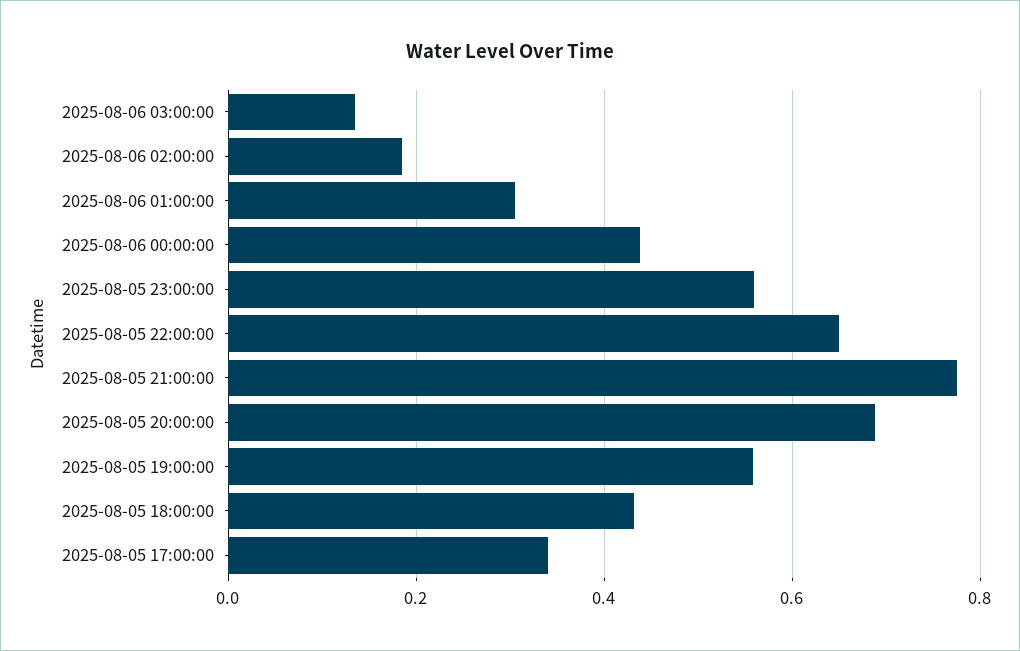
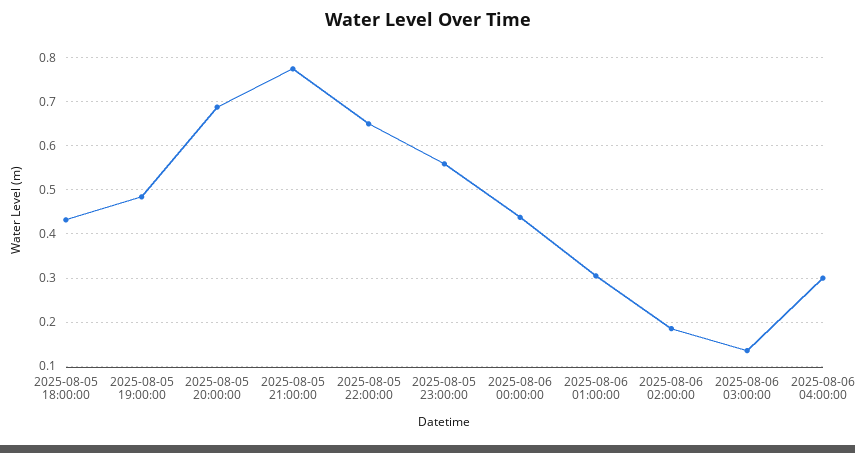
2025-08-05 19:00:00: 0.56 -> 0.48
2025-08-05 17:00:00: 0.34 -> none
2025-08-06 04:00:00: none -> 0.3

